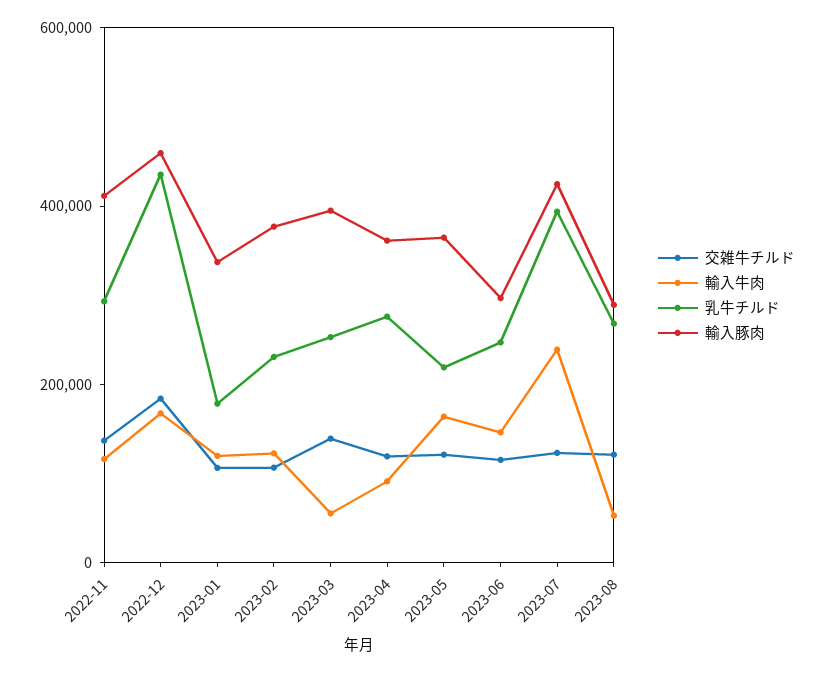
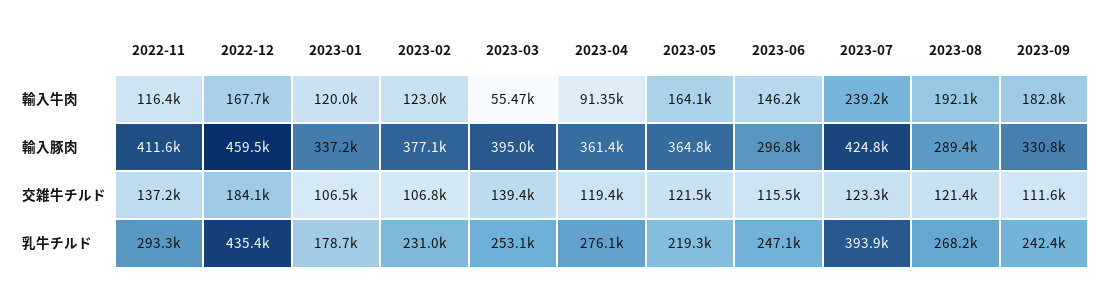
輸入牛肉, 2023-08: 50000 -> 192100
輸入牛肉, 2023-09: none -> 182800
輸入豚肉, 2023-09: none -> 330800
交雑牛チルド, 2023-09: none -> 111600
乳牛チルド, 2023-09: none -> 242400

